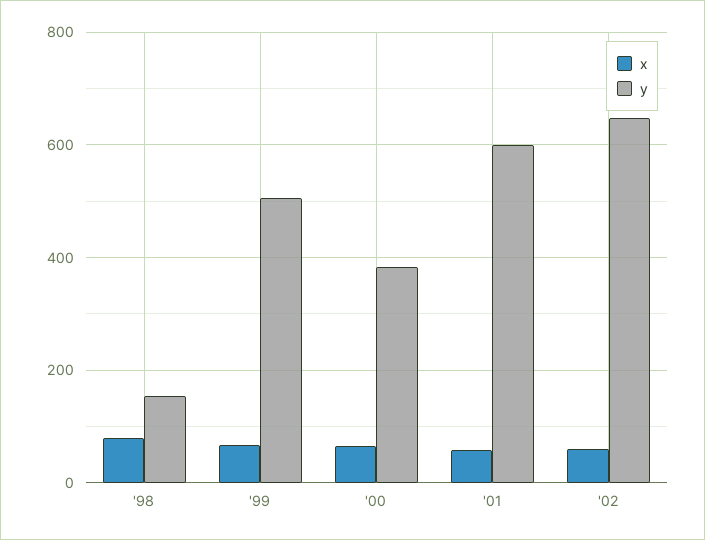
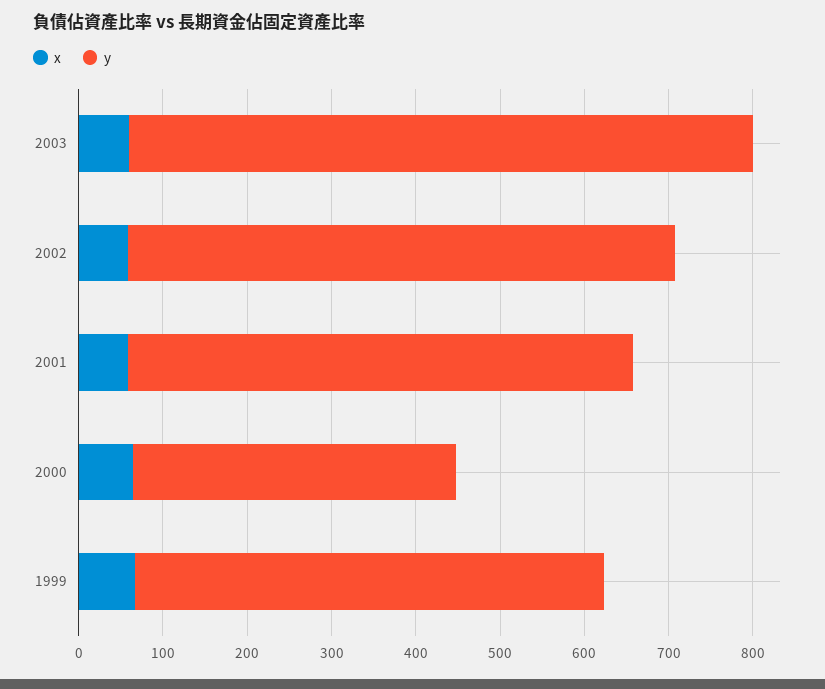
x, '98: 80 -> none
y, '98: 160 -> none
y, '99: 500 -> 560
x, 2003: none -> 60
y, 2003: none -> 740

